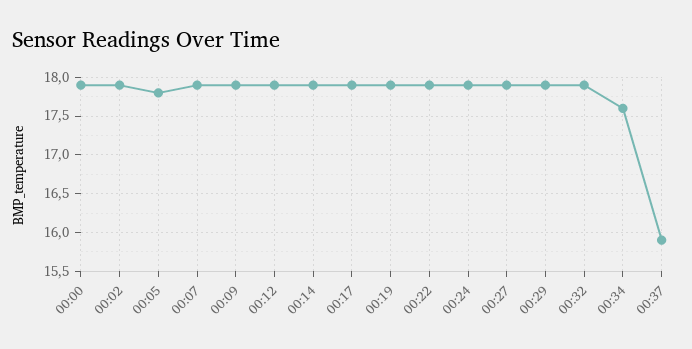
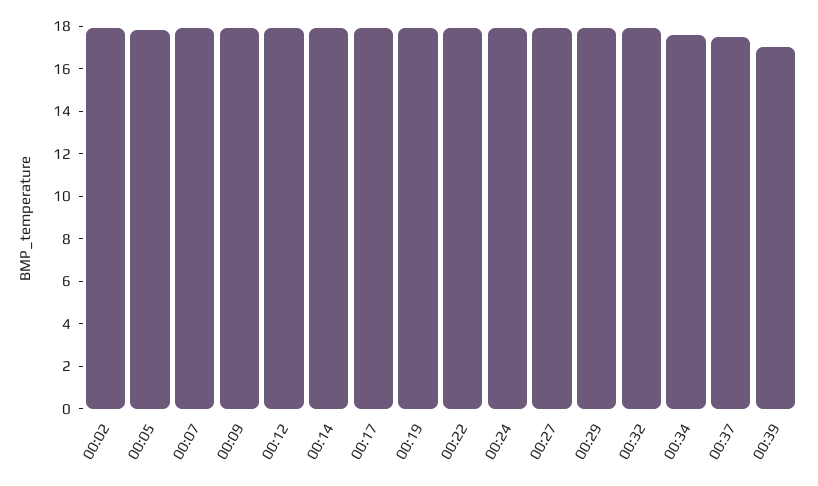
00:00: 17.9 -> none
00:37: 15.9 -> 17.5
00:39: none -> 17

